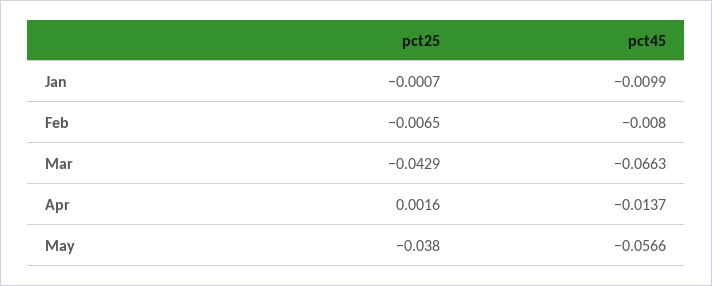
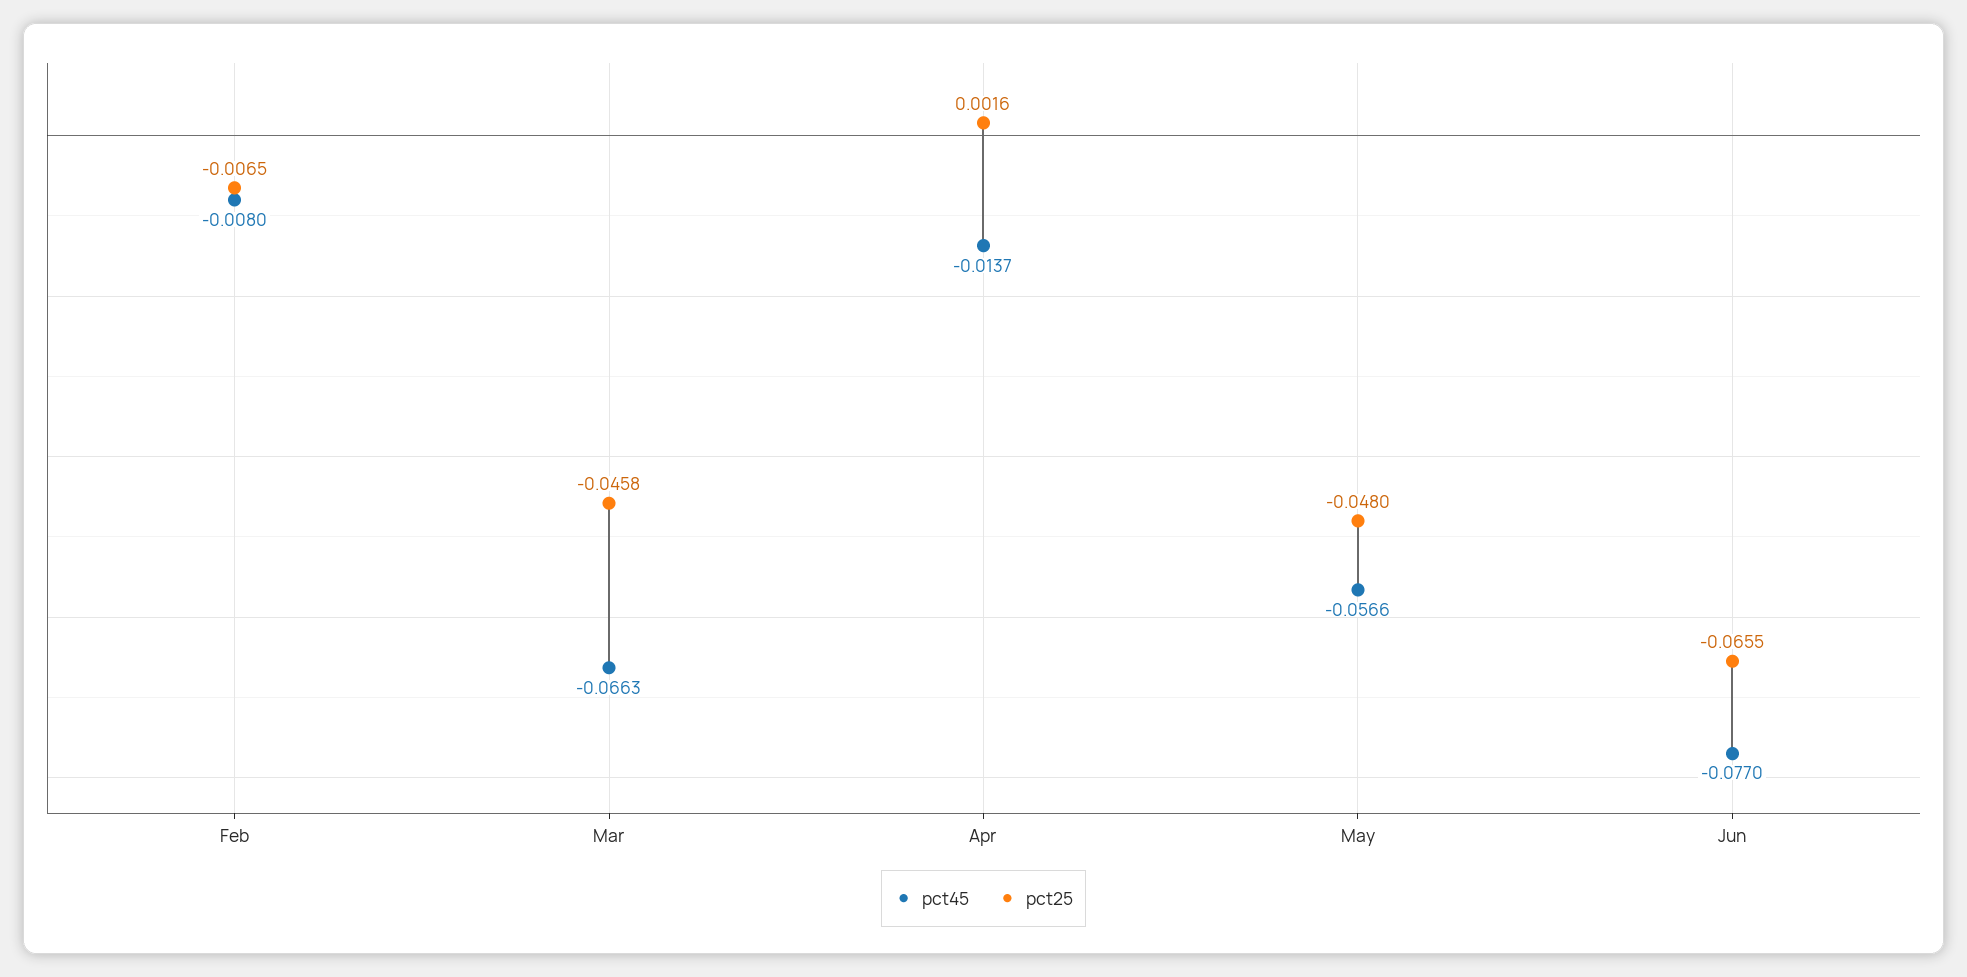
pct25, Jan: -0.0007 -> none
pct45, Jan: -0.0099 -> none
pct25, Mar: -0.0429 -> -0.0458
pct25, May: -0.038 -> -0.048
pct45, Jun: none -> -0.077
pct25, Jun: none -> -0.0655

